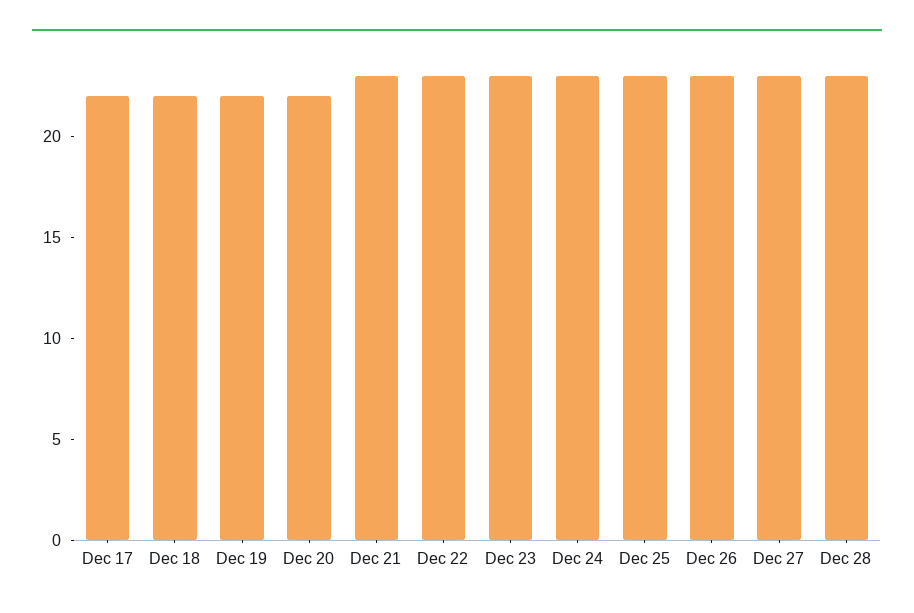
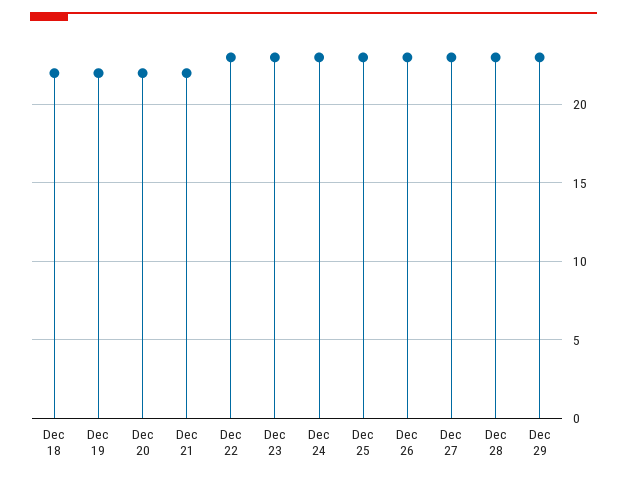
Dec 17: 22 -> none
Dec 21: 23 -> 22
Dec 29: none -> 23

